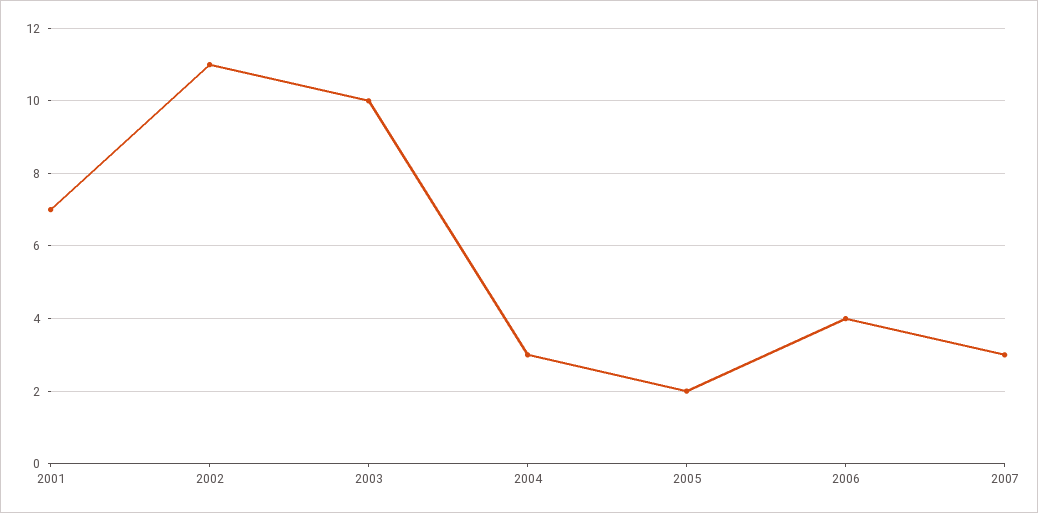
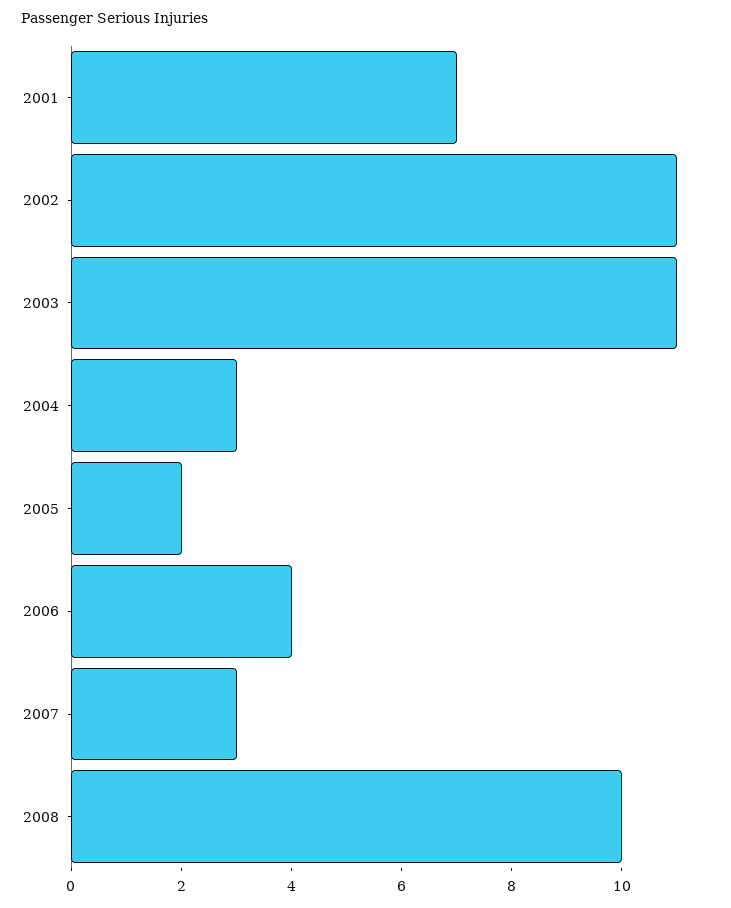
2003: 10 -> 11
2008: none -> 10

